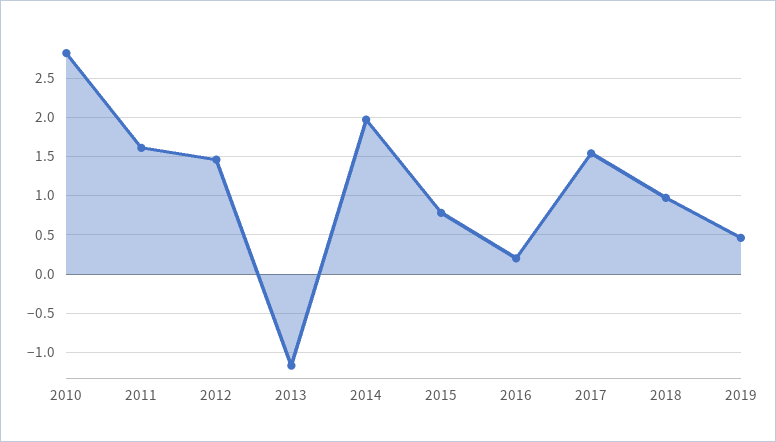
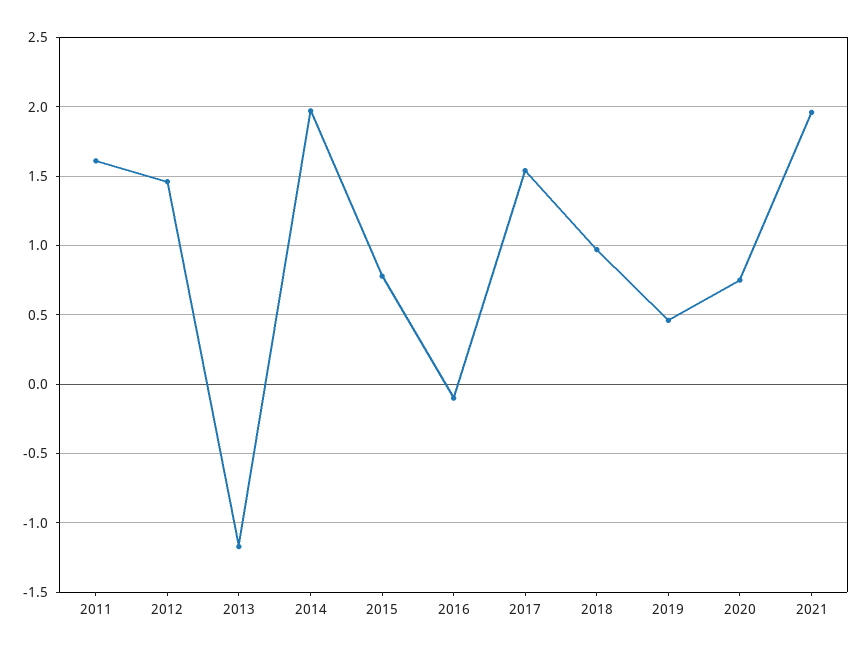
2010: 2.8 -> none
2016: 0.2 -> -0.1
2020: none -> 0.75
2021: none -> 1.95

